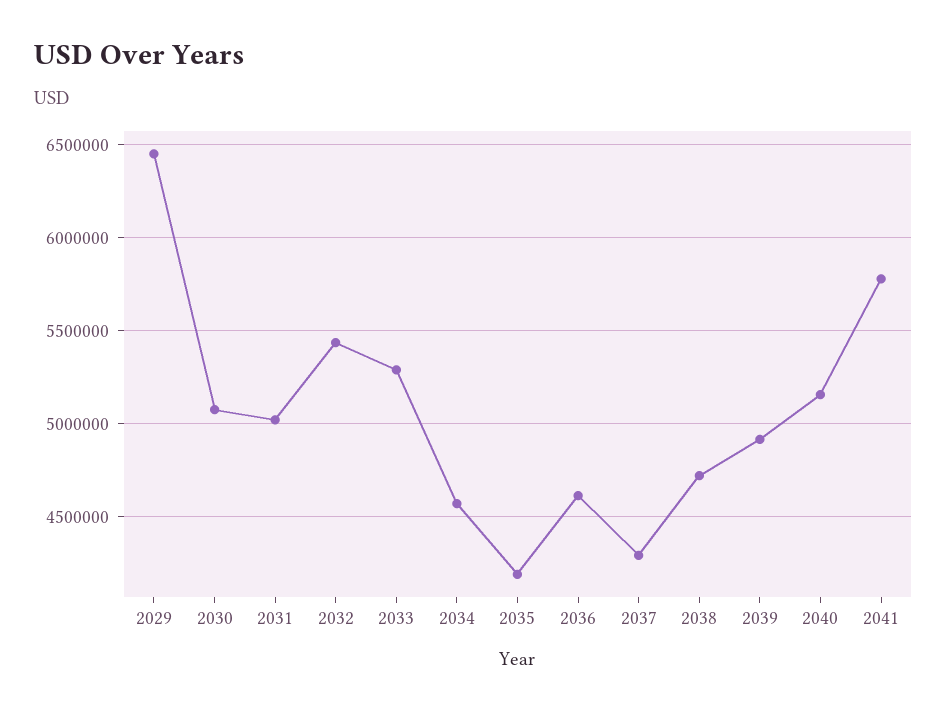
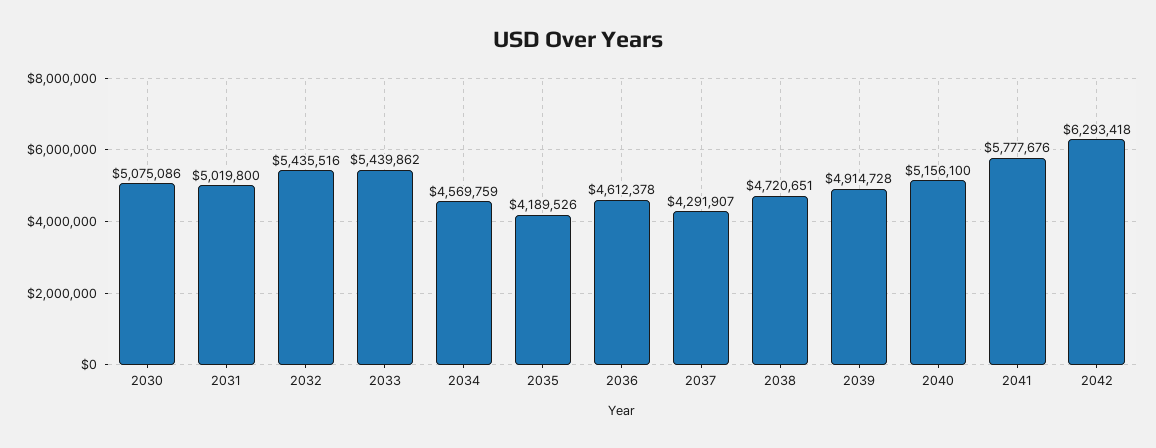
2029: 6450000 -> none
2033: 5300000 -> 5439862
2042: none -> 6293418

